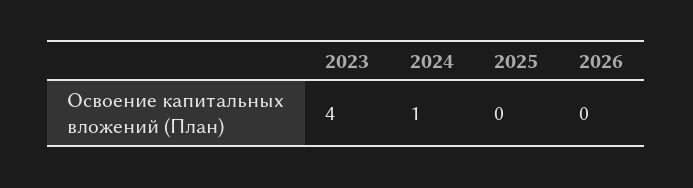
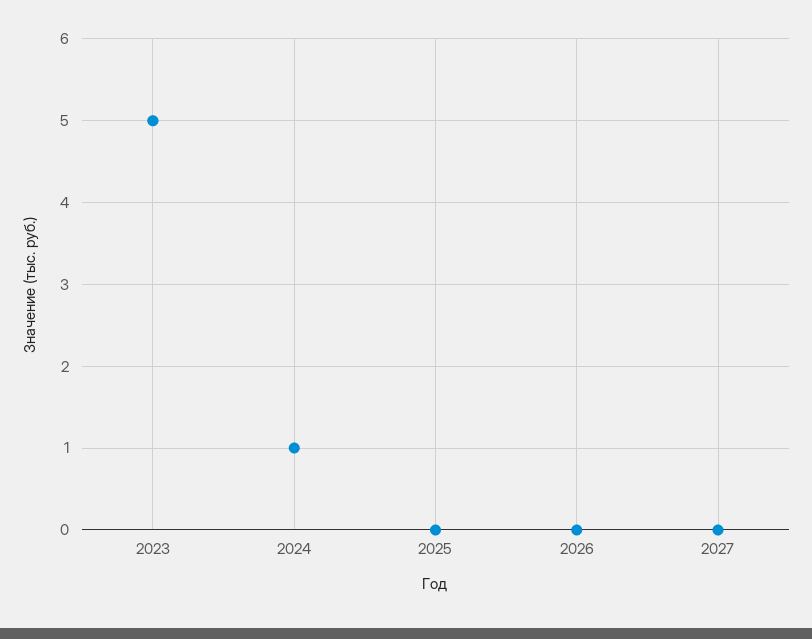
2023: 4 -> 5
2027: none -> 0

